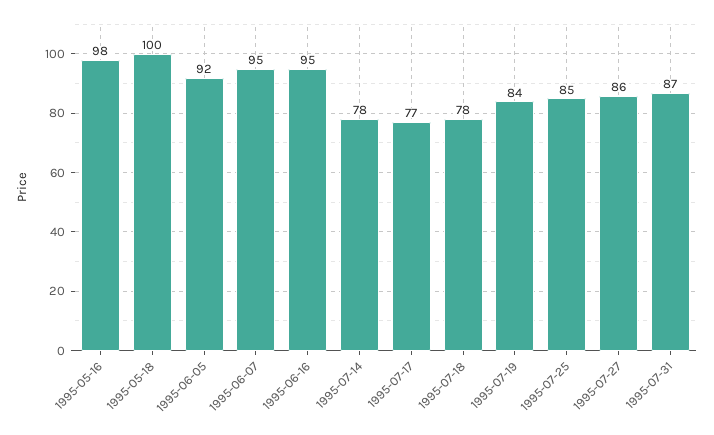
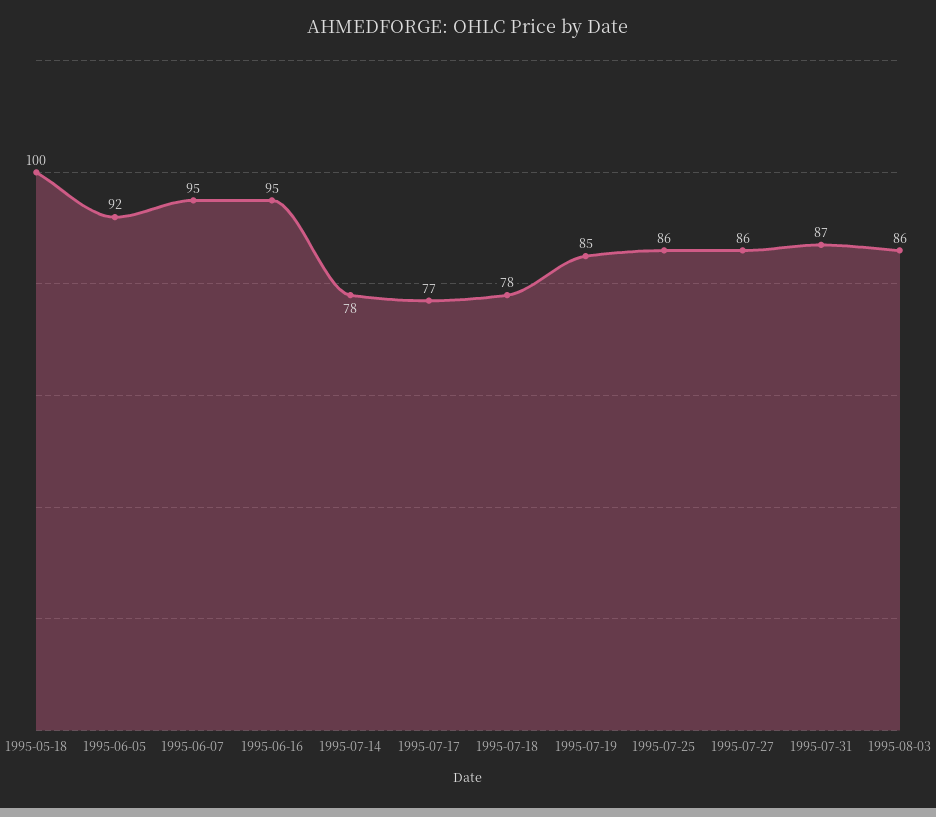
1995-05-16: 98 -> none
1995-07-19: 84 -> 85
1995-07-25: 85 -> 86
1995-08-03: none -> 86

